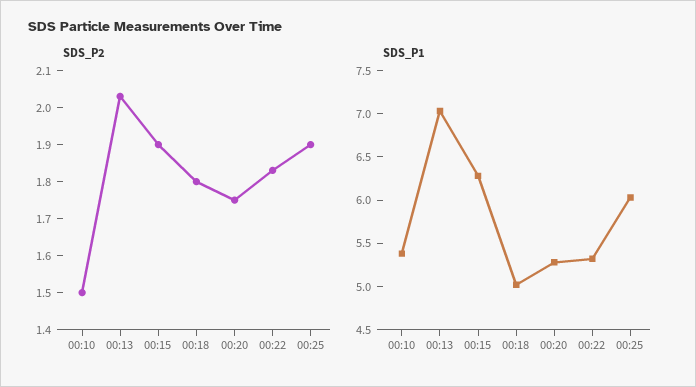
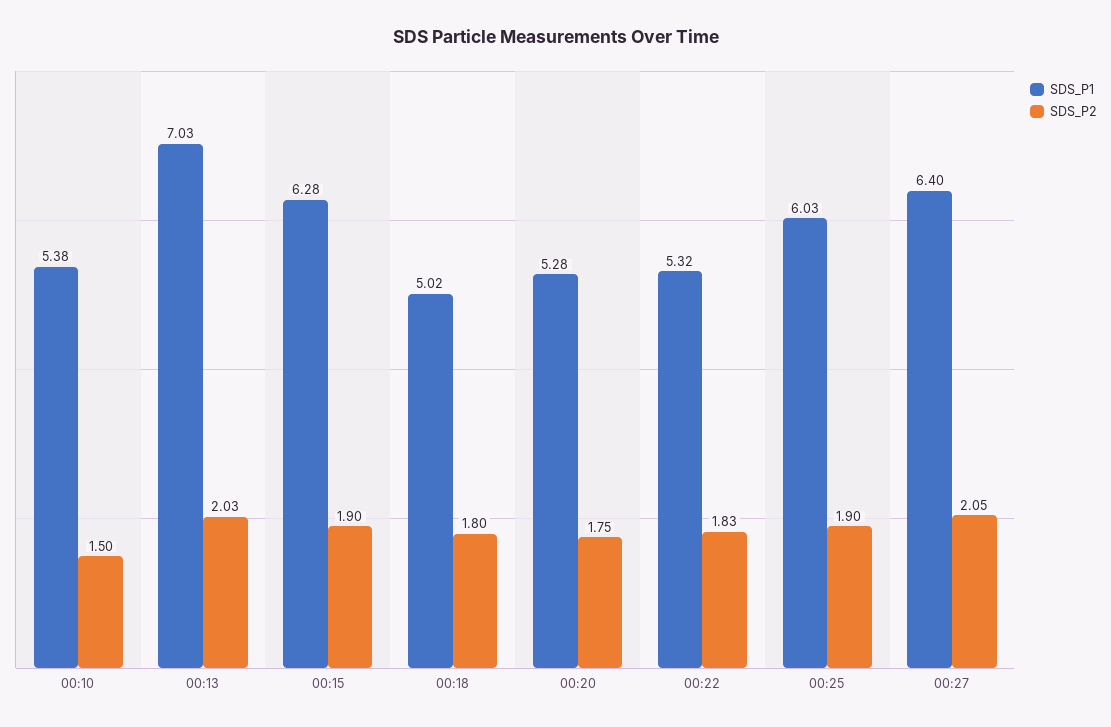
SDS_P1, 00:27: none -> 6.4
SDS_P2, 00:27: none -> 2.05

